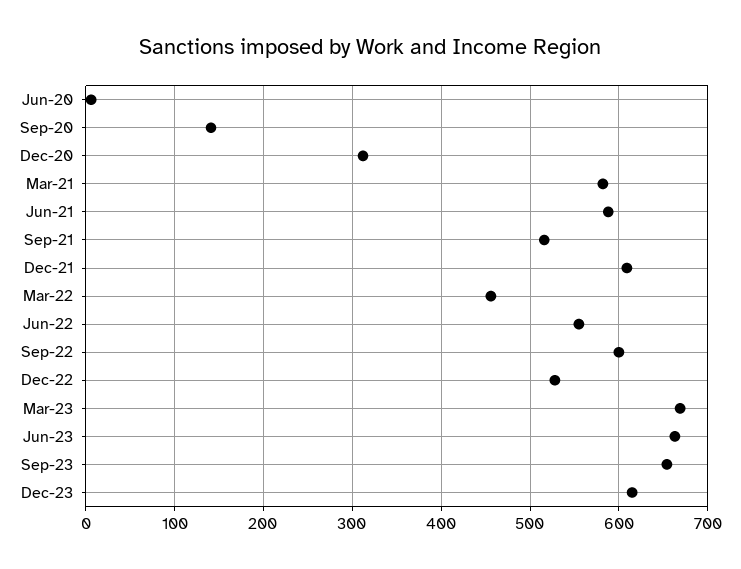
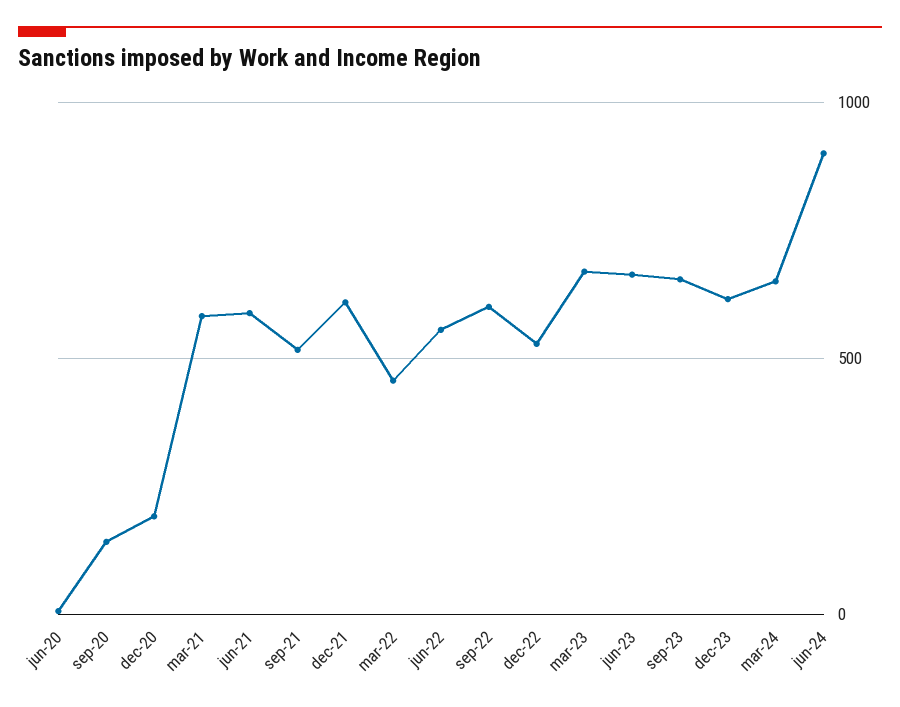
Dec-20: 310 -> 200
mar-24: none -> 650
jun-24: none -> 900

